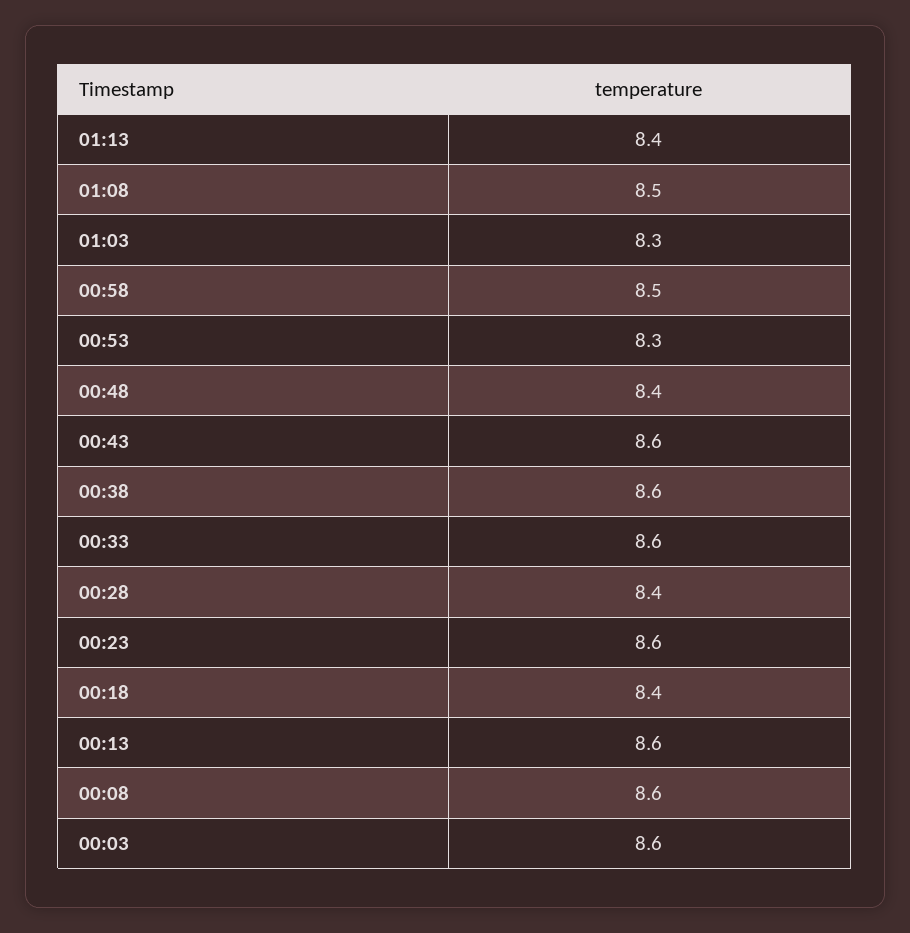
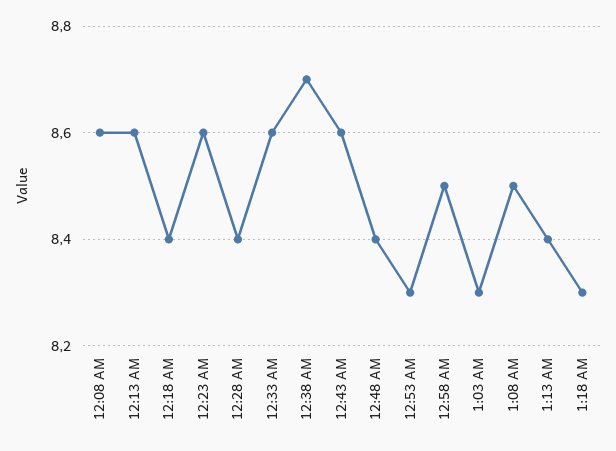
00:38: 8.6 -> 8.7
00:03: 8.6 -> none
1:18 AM: none -> 8.3

